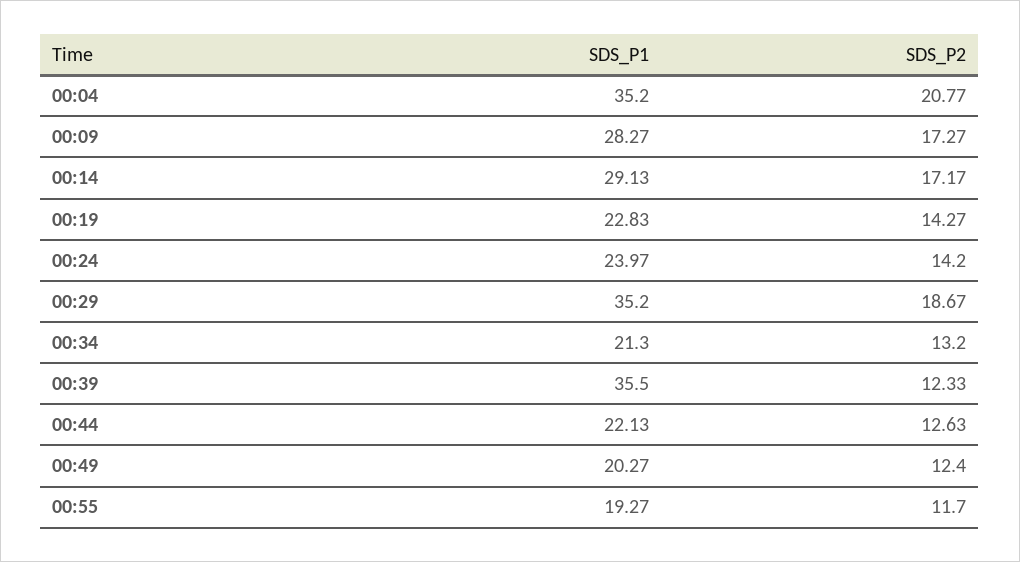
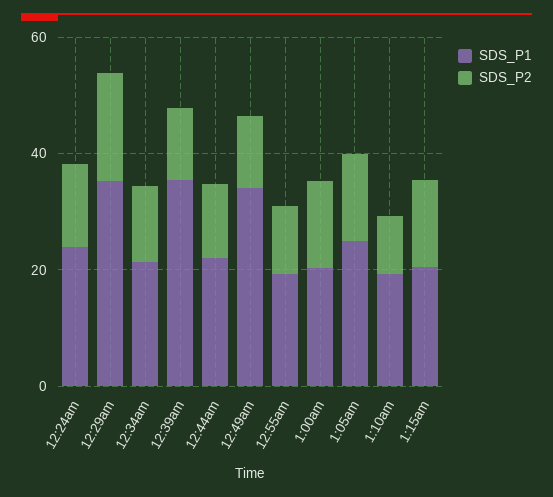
SDS_P1, 00:04: 35.2 -> none
SDS_P2, 00:04: 20.77 -> none
SDS_P1, 00:09: 28.27 -> none
SDS_P2, 00:09: 17.27 -> none
SDS_P1, 00:14: 29.13 -> none
SDS_P2, 00:14: 17.17 -> none
SDS_P1, 00:19: 22.83 -> none
SDS_P2, 00:19: 14.27 -> none
SDS_P1, 00:49: 20.27 -> 35
SDS_P1, 1:00am: none -> 20
SDS_P2, 1:00am: none -> 15
SDS_P1, 1:05am: none -> 25
SDS_P2, 1:05am: none -> 15
SDS_P1, 1:10am: none -> 20
SDS_P2, 1:10am: none -> 10
SDS_P1, 1:15am: none -> 20
SDS_P2, 1:15am: none -> 15

